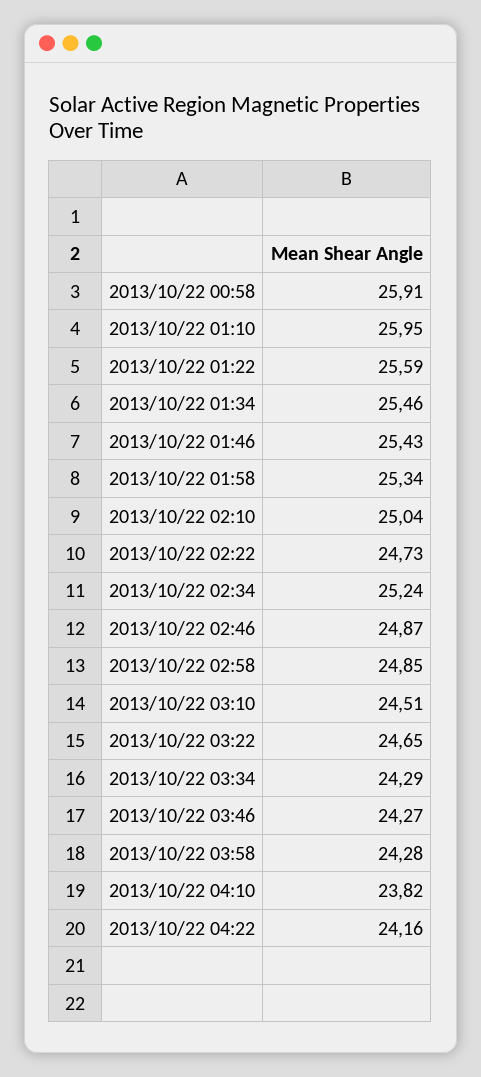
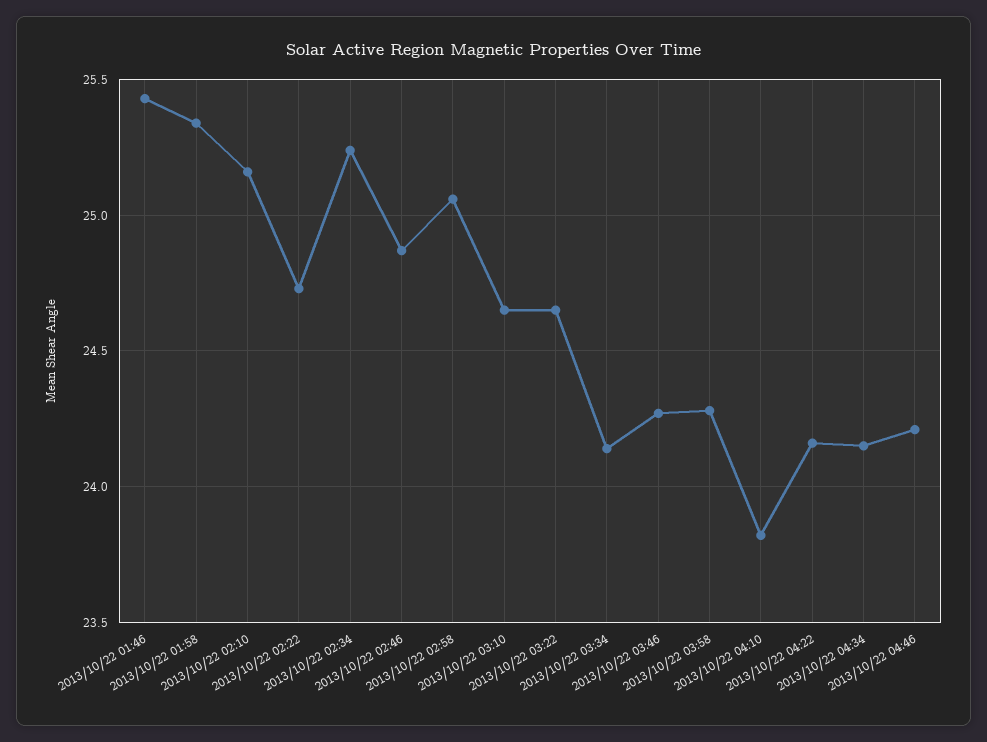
2013/10/22 00:58: 25.91 -> none
2013/10/22 01:10: 25.95 -> none
2013/10/22 01:22: 25.59 -> none
2013/10/22 01:34: 25.46 -> none
2013/10/22 02:10: 25.04 -> 25.15
2013/10/22 02:58: 24.85 -> 25.05
2013/10/22 03:10: 24.51 -> 24.65
2013/10/22 03:34: 24.29 -> 24.15
2013/10/22 04:34: none -> 24.15
2013/10/22 04:46: none -> 24.2

